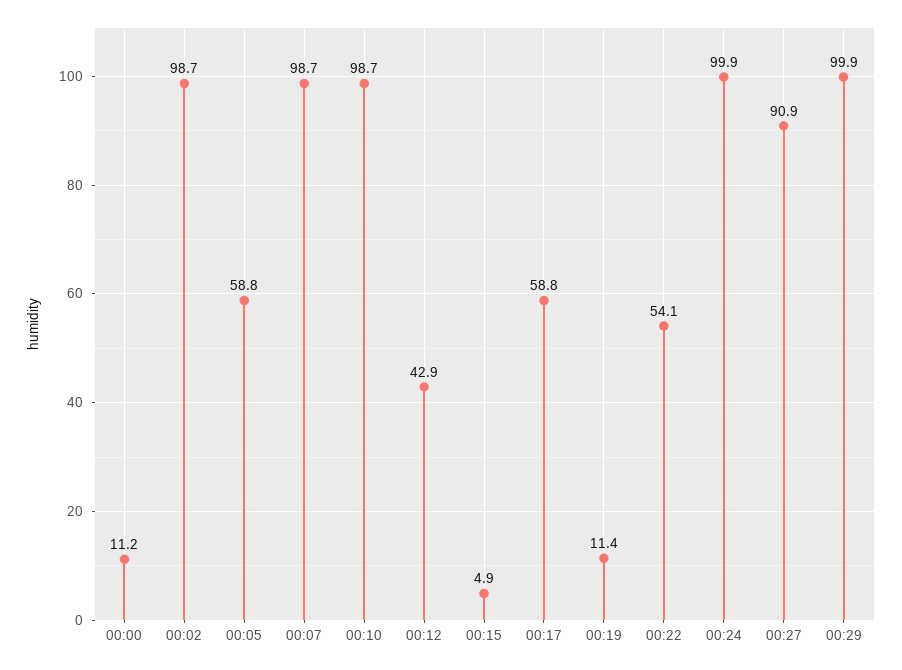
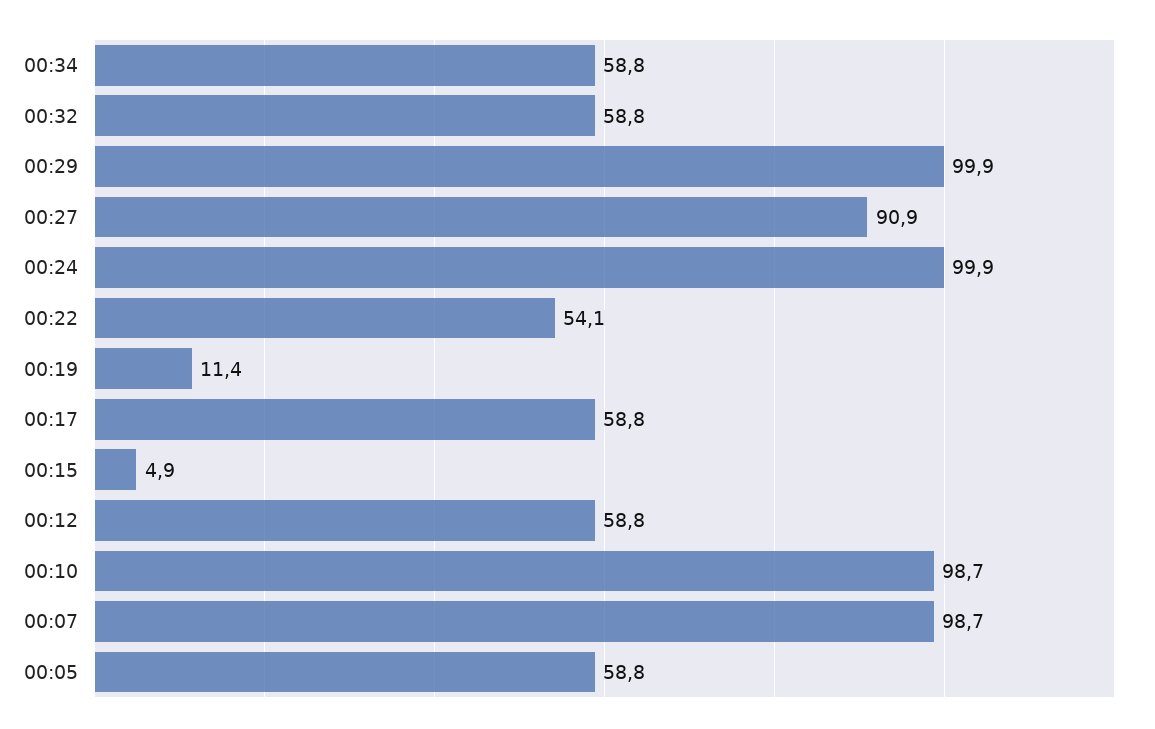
00:00: 11.2 -> none
00:02: 98.7 -> none
00:12: 42.9 -> 58.8
00:34: none -> 58.8
00:32: none -> 58.8

